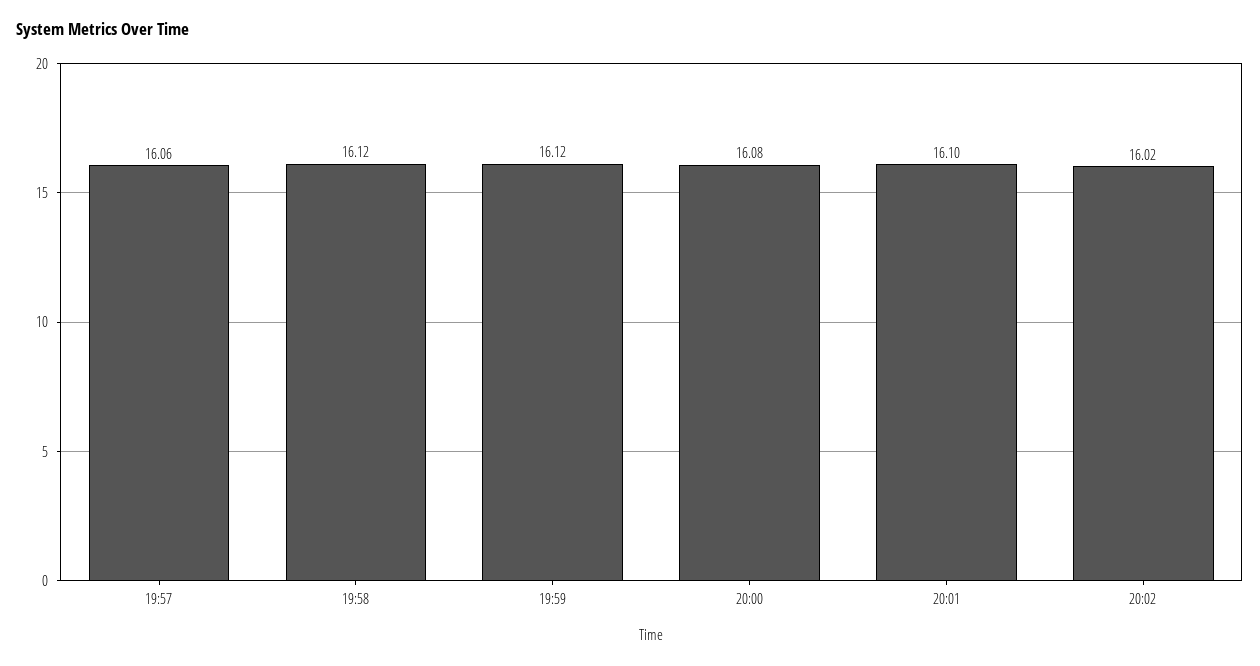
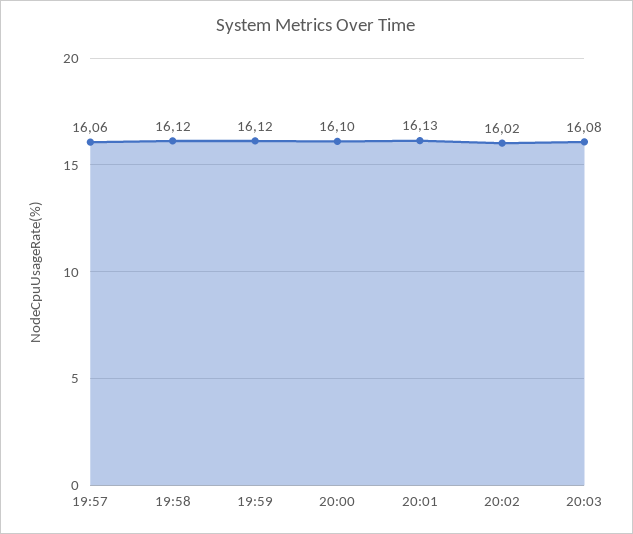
20:00: 16.08 -> 16.1
20:01: 16.1 -> 16.13
20:03: none -> 16.08

